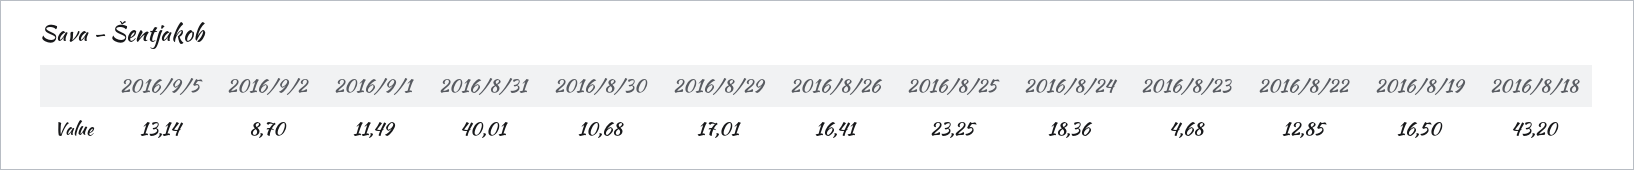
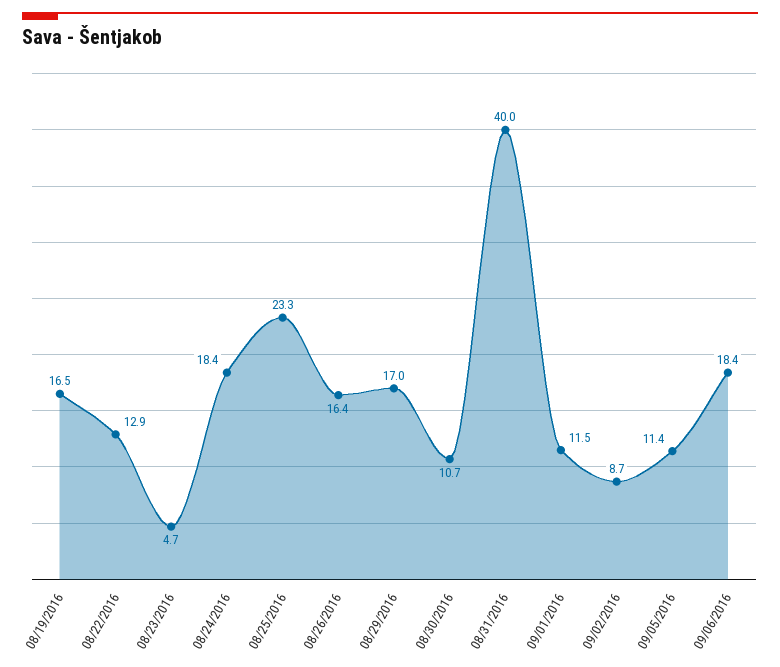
2016/9/5: 13.14 -> 11.4
2016/8/18: 43.2 -> none
09/06/2016: none -> 18.4

